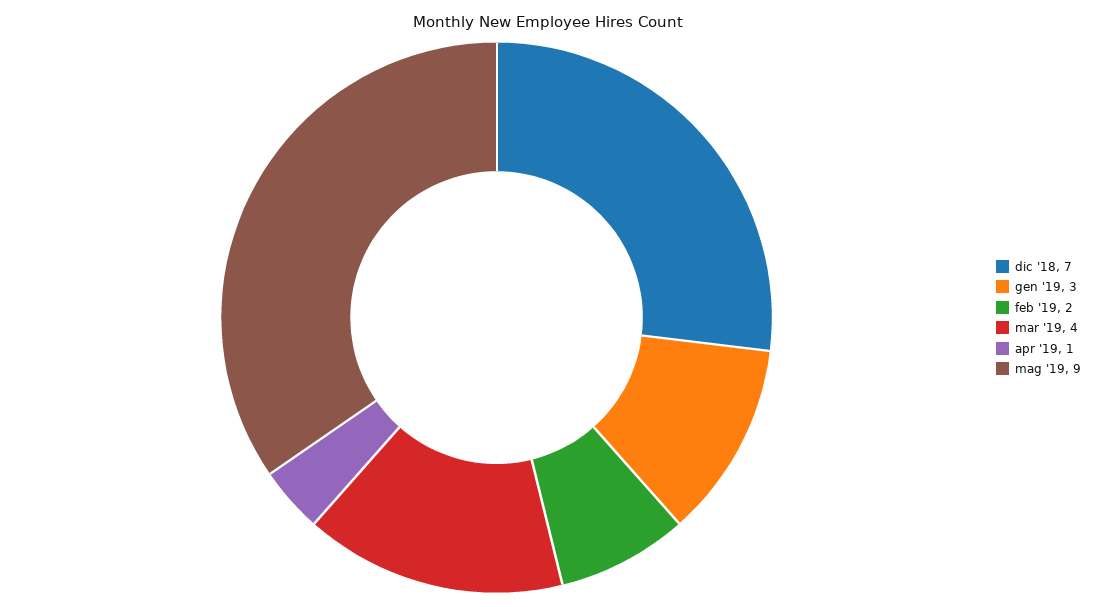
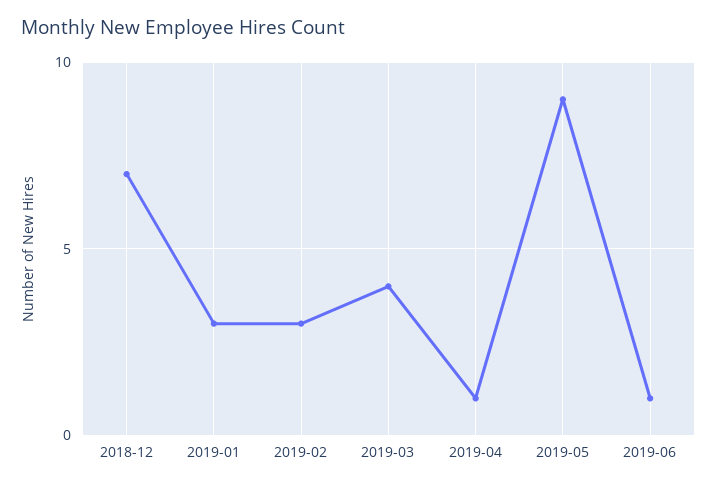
feb '19: 2 -> 3
2019-06: none -> 1

